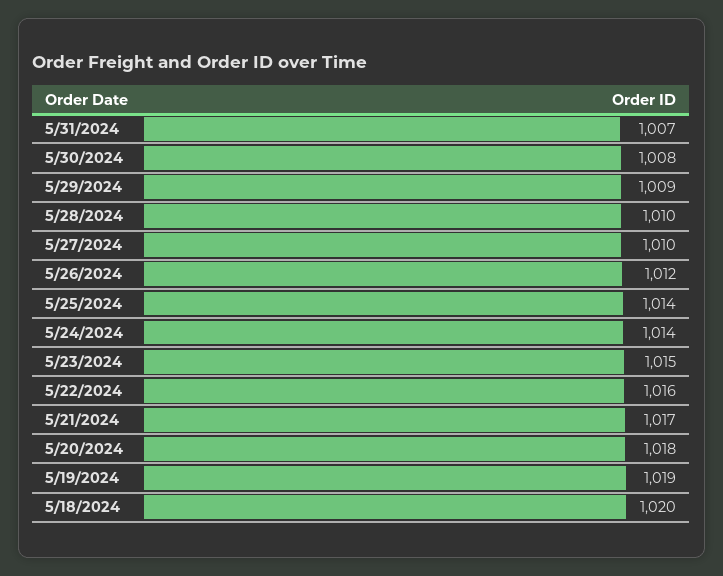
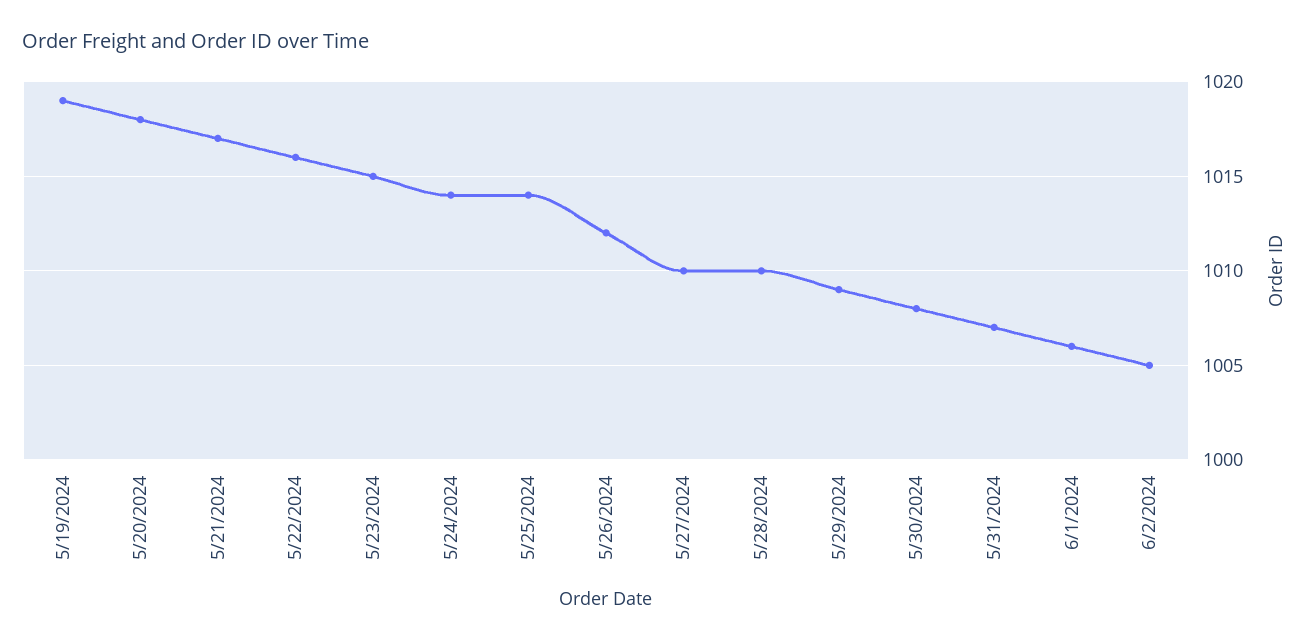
5/18/2024: 1020 -> none
6/1/2024: none -> 1006
6/2/2024: none -> 1005

